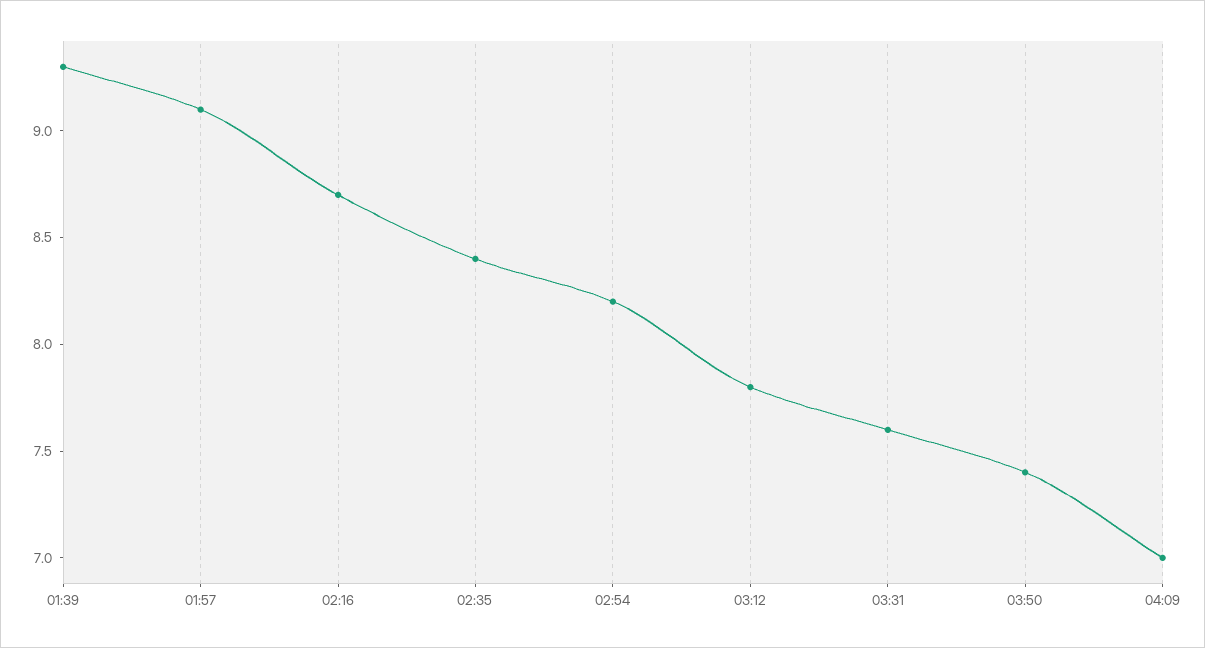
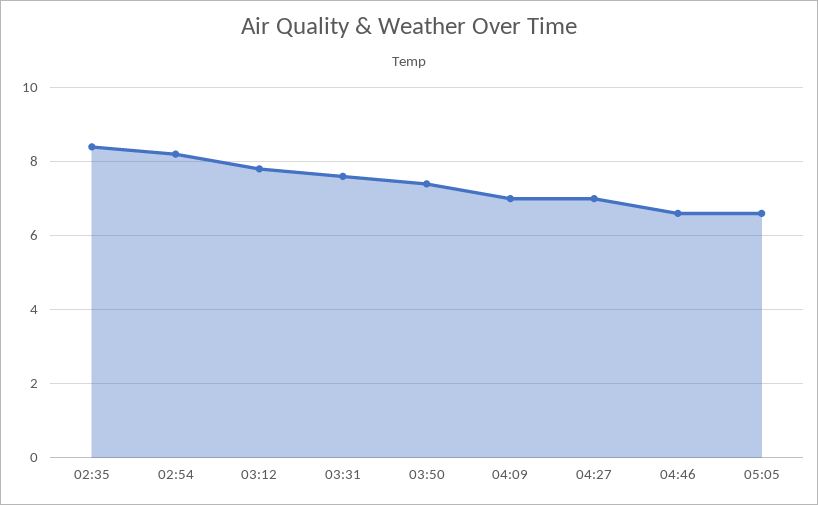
01:39: 9.3 -> none
01:57: 9.1 -> none
02:16: 8.7 -> none
04:27: none -> 7
04:46: none -> 6.5
05:05: none -> 6.5

